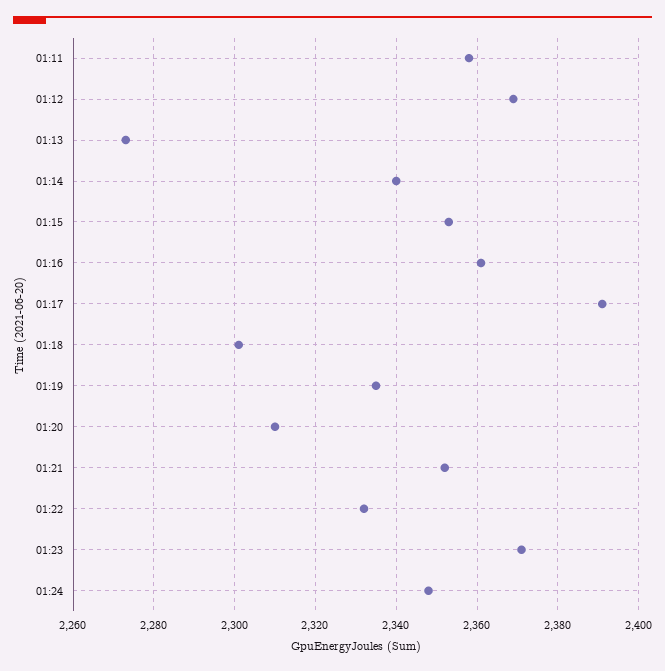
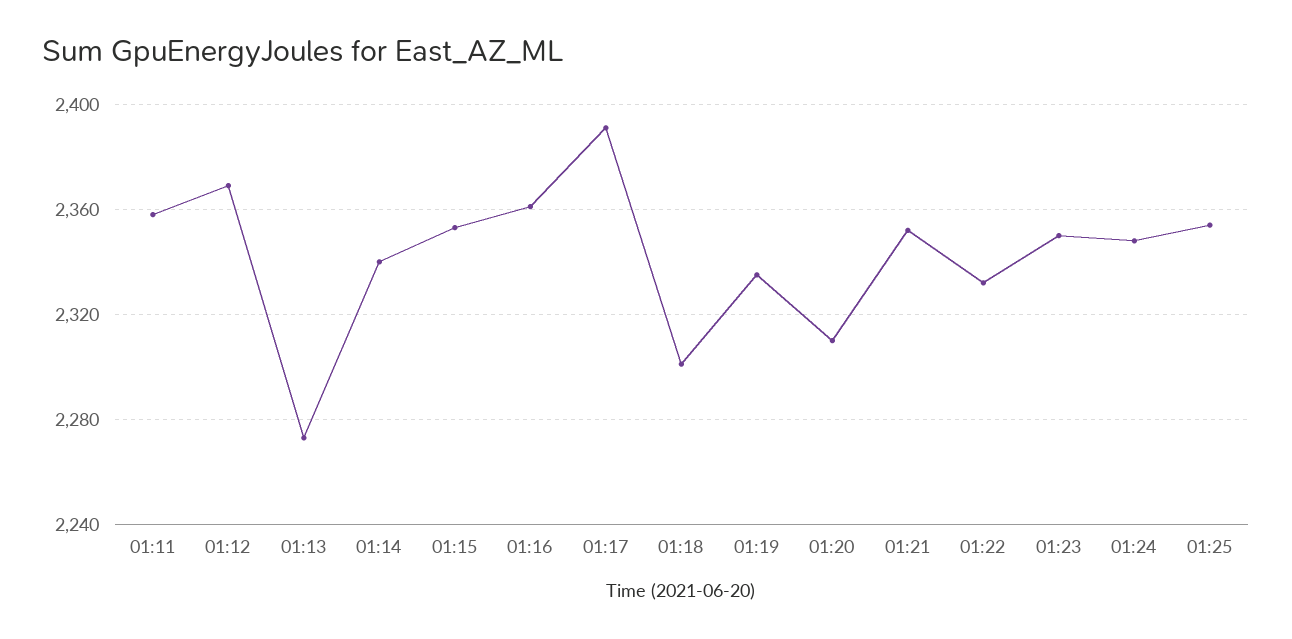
01:23: 2370 -> 2350
01:25: none -> 2355

